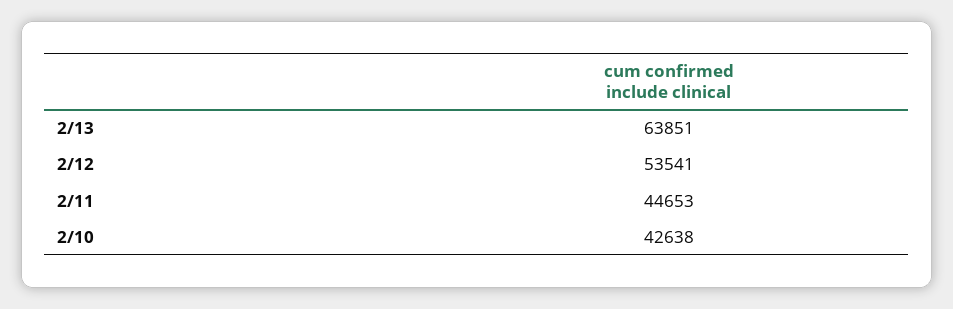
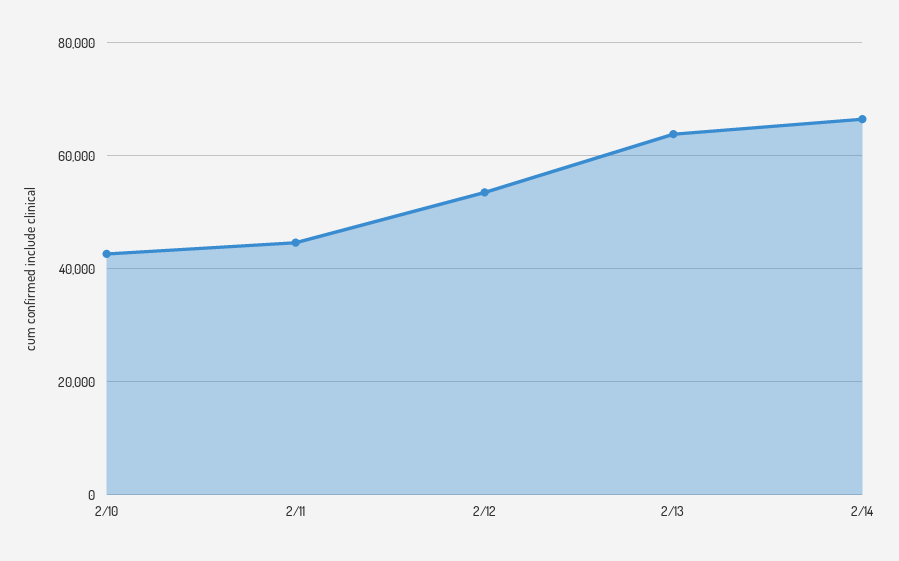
2/14: none -> 66000

